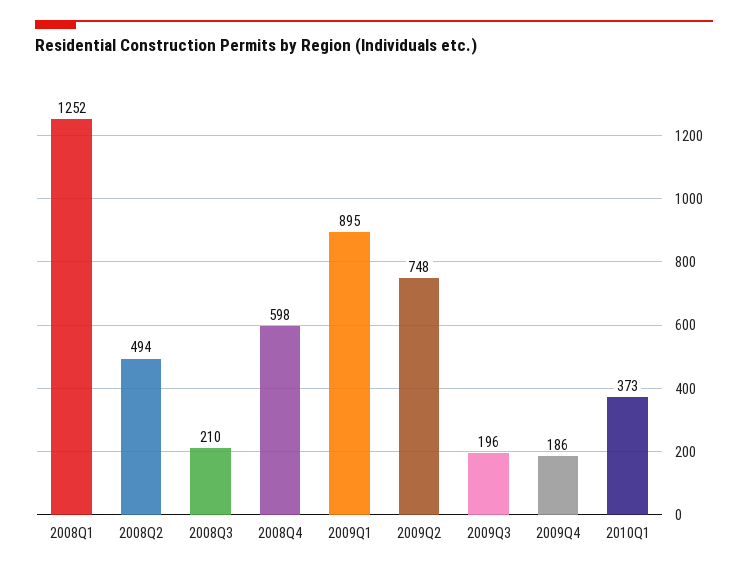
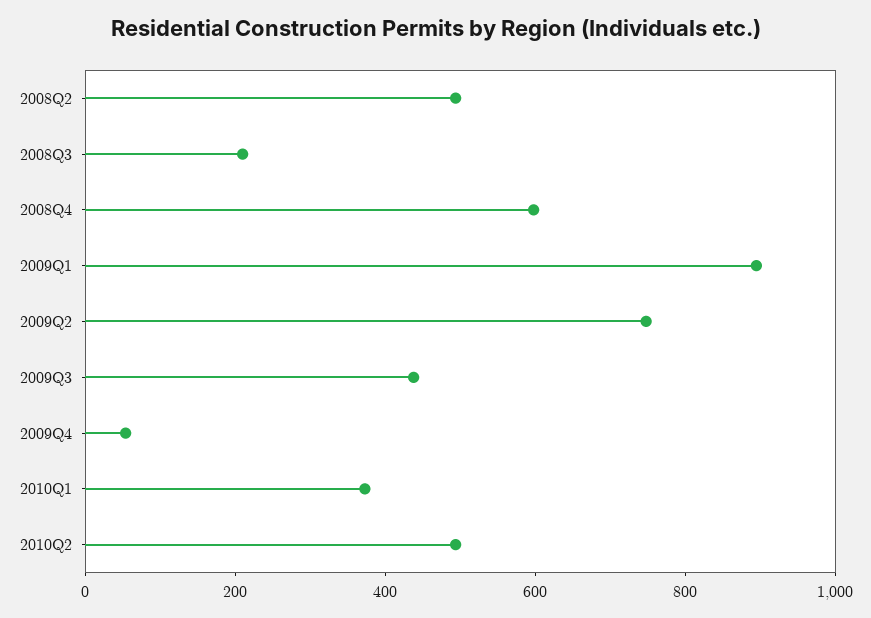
2008Q1: 1252 -> none
2009Q3: 196 -> 450
2009Q4: 186 -> 50
2010Q2: none -> 500

